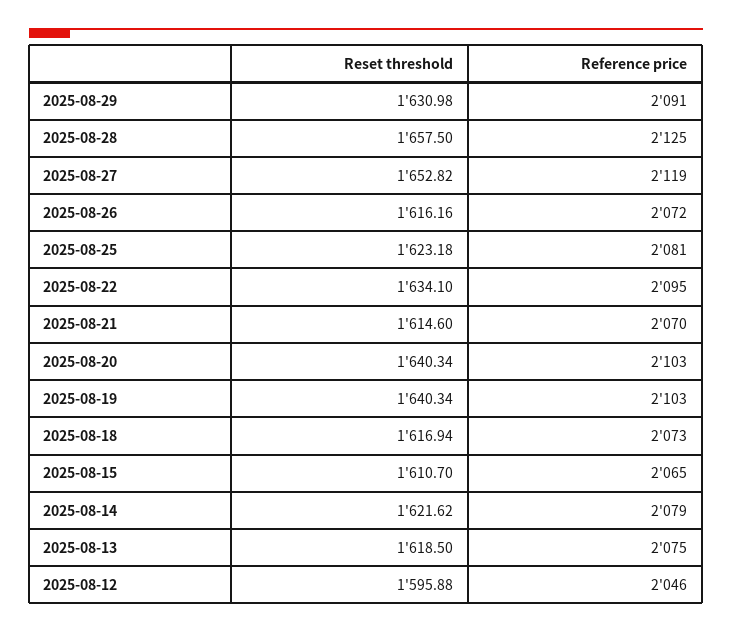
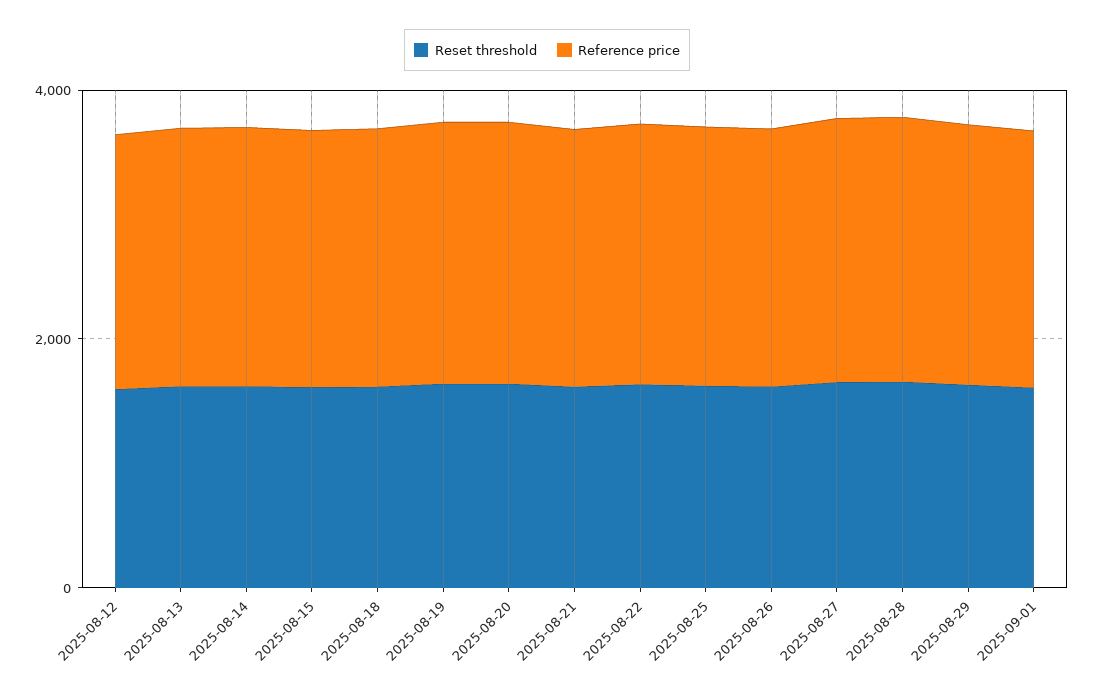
Reset threshold, 2025-09-01: none -> 1500
Reference price, 2025-09-01: none -> 2000

